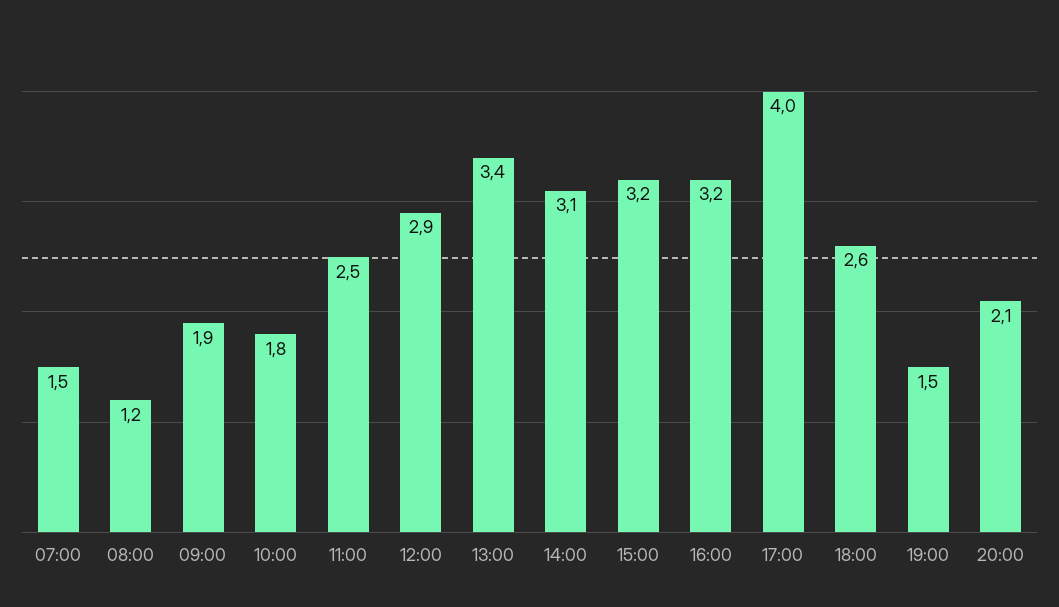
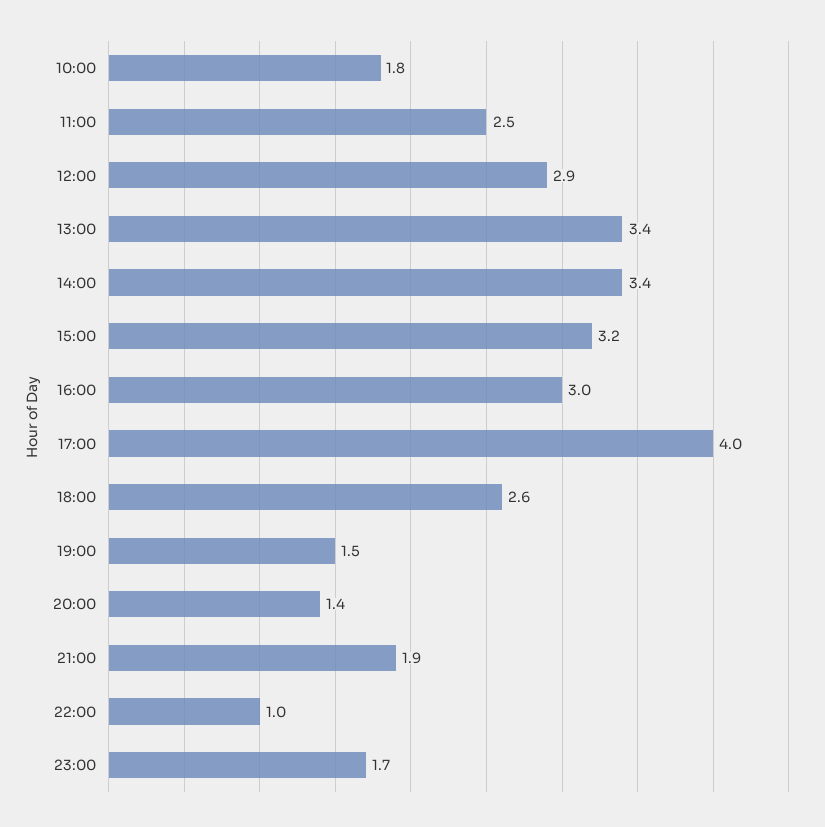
07:00: 1.5 -> none
08:00: 1.2 -> none
09:00: 1.9 -> none
14:00: 3.1 -> 3.4
16:00: 3.2 -> 3
20:00: 2.1 -> 1.4
21:00: none -> 1.9
22:00: none -> 1
23:00: none -> 1.7

